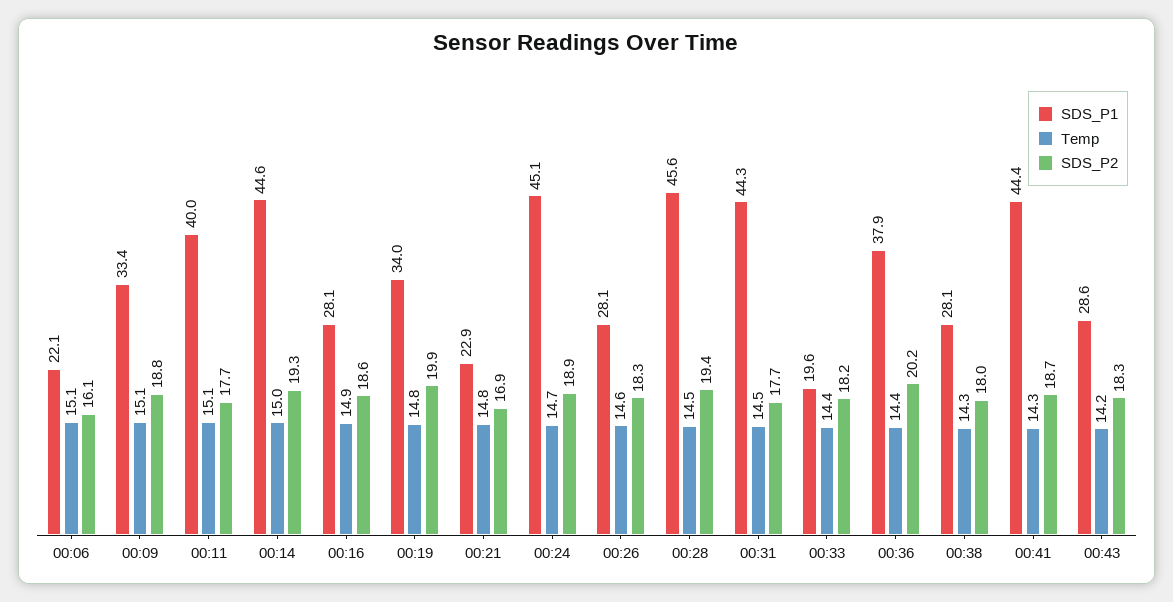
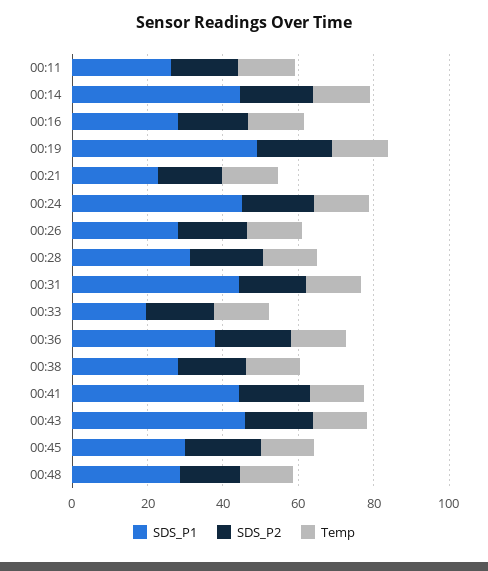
SDS_P1, 00:06: 22.1 -> none
Temp, 00:06: 15.1 -> none
SDS_P2, 00:06: 16.1 -> none
SDS_P1, 00:09: 33.4 -> none
Temp, 00:09: 15.1 -> none
SDS_P2, 00:09: 18.8 -> none
SDS_P1, 00:11: 40 -> 25
SDS_P1, 00:19: 34 -> 50
SDS_P1, 00:28: 45.6 -> 30
SDS_P1, 00:43: 28.6 -> 45
SDS_P1, 00:45: none -> 30
SDS_P2, 00:45: none -> 20
Temp, 00:45: none -> 15
SDS_P1, 00:48: none -> 30
SDS_P2, 00:48: none -> 15
Temp, 00:48: none -> 15

